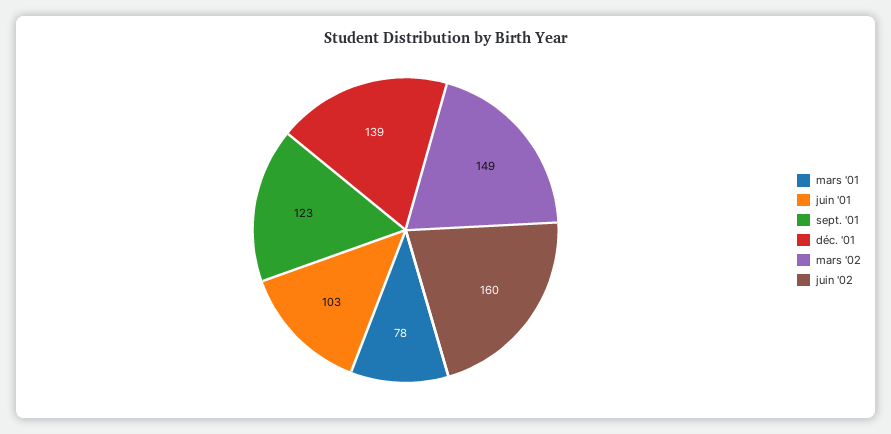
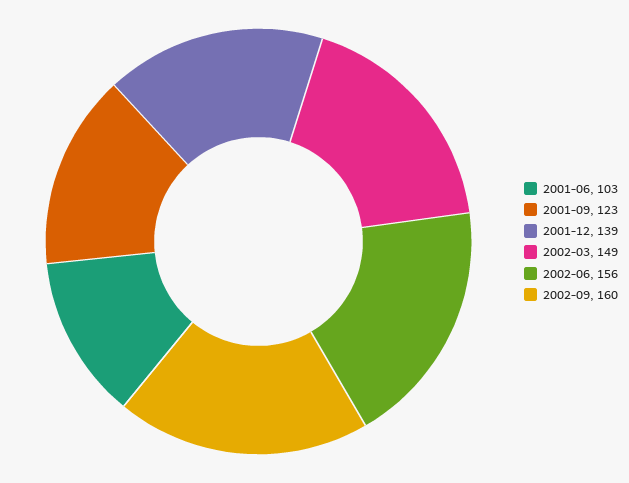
mars '01: 78 -> none
juin '02: 160 -> 156
2002-09: none -> 160

